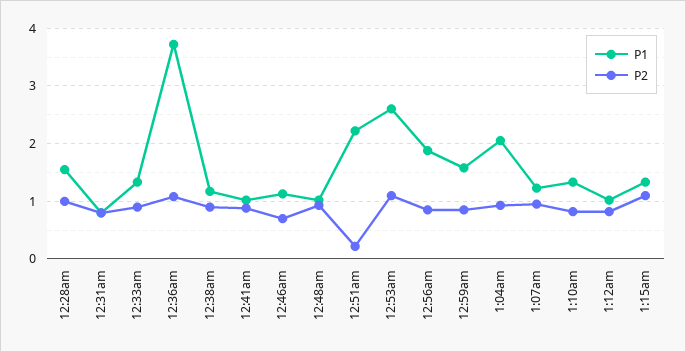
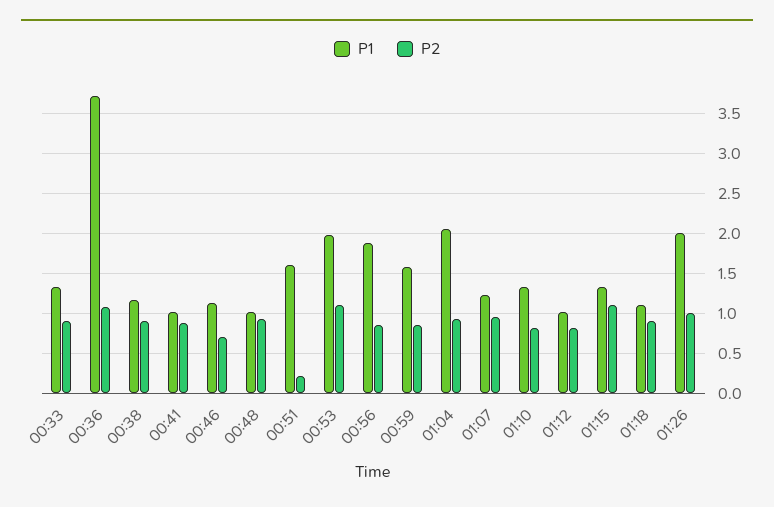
P1, 12:28am: 1.6 -> none
P2, 12:28am: 1 -> none
P1, 12:31am: 0.8 -> none
P2, 12:31am: 0.8 -> none
P1, 12:51am: 2.2 -> 1.6
P1, 12:53am: 2.6 -> 2
P1, 01:18: none -> 1.1
P2, 01:18: none -> 0.9
P1, 01:26: none -> 2
P2, 01:26: none -> 1

